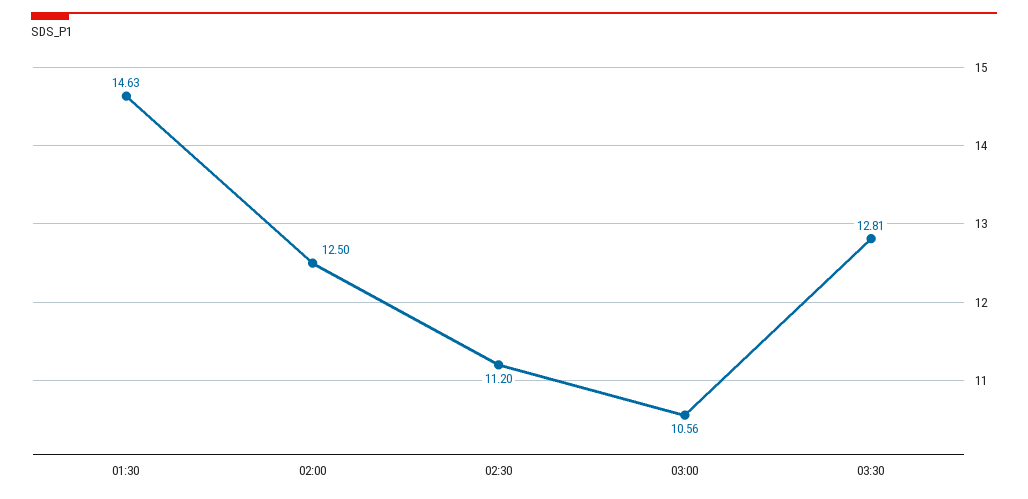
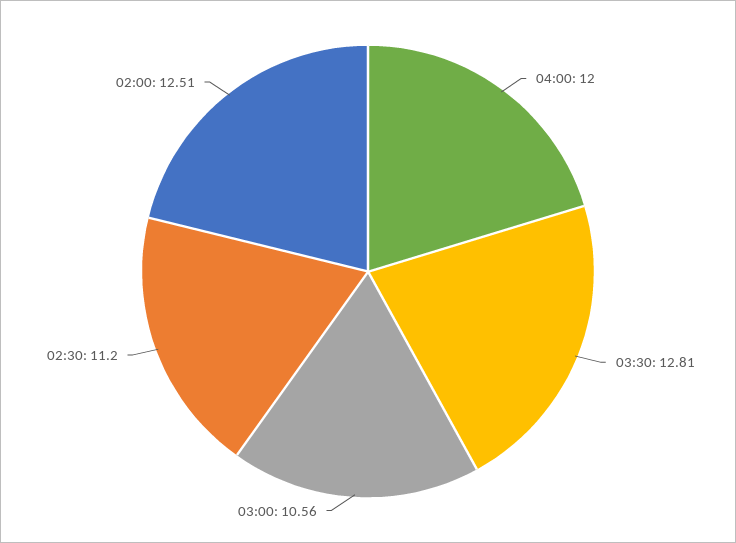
01:30: 14.63 -> none
02:00: 12.5 -> 12.51
04:00: none -> 12

